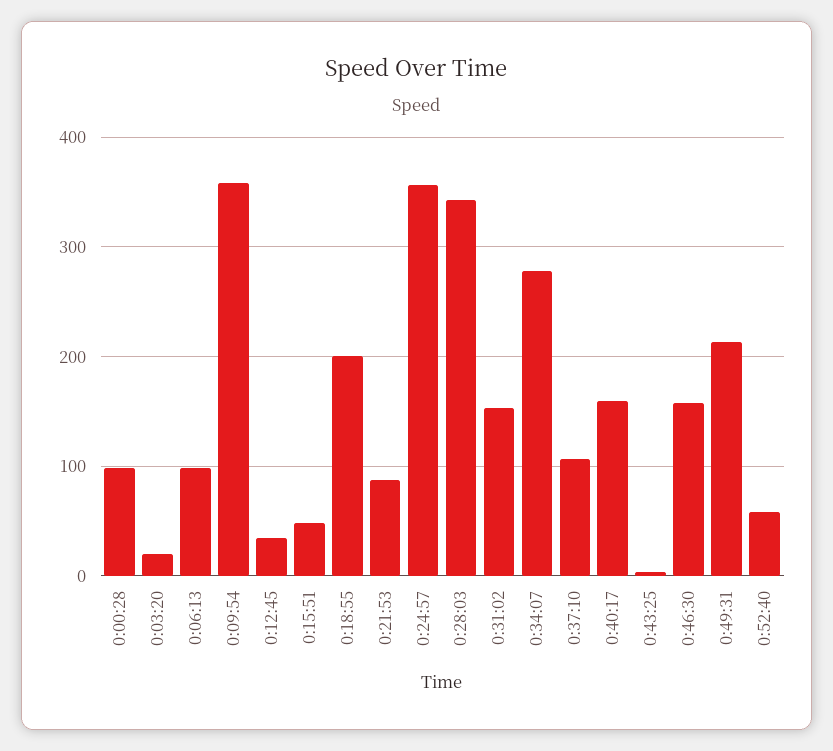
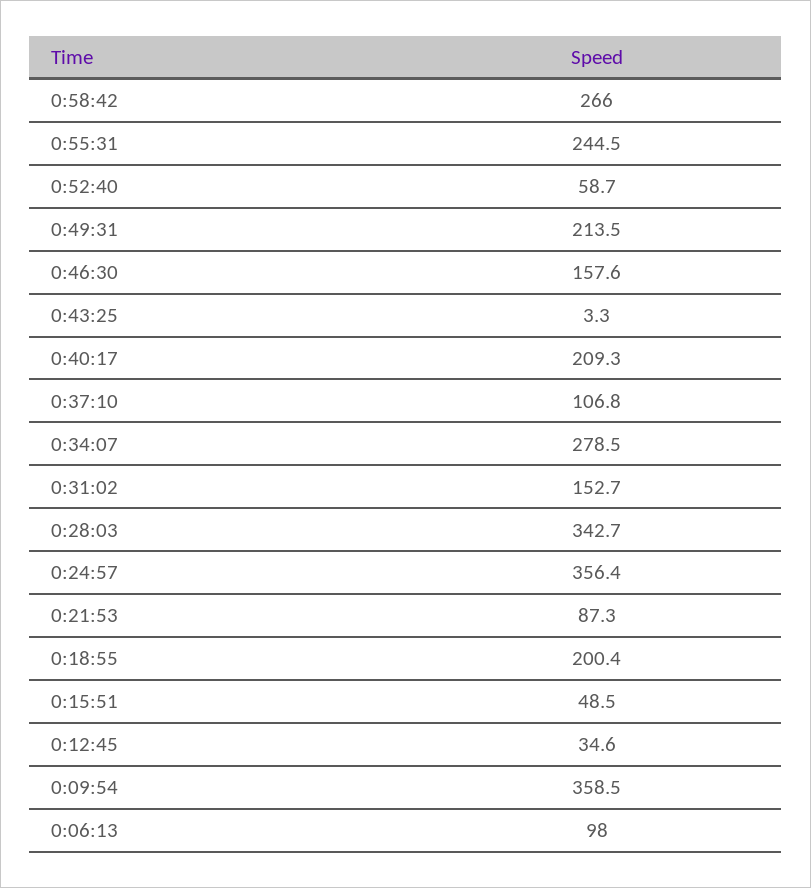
0:00:28: 100 -> none
0:03:20: 20 -> none
0:40:17: 160 -> 209.3
0:58:42: none -> 266
0:55:31: none -> 244.5

